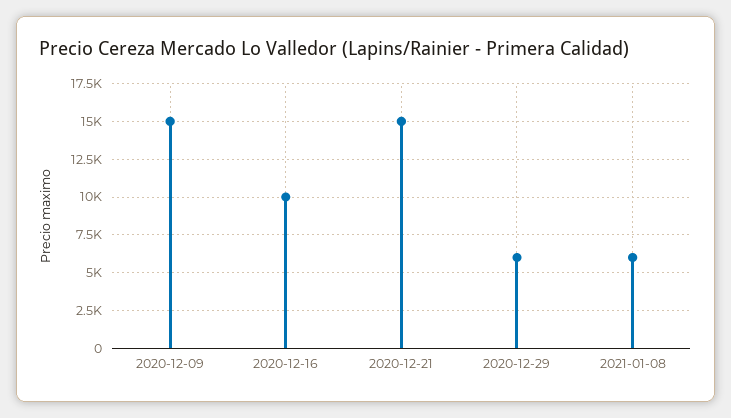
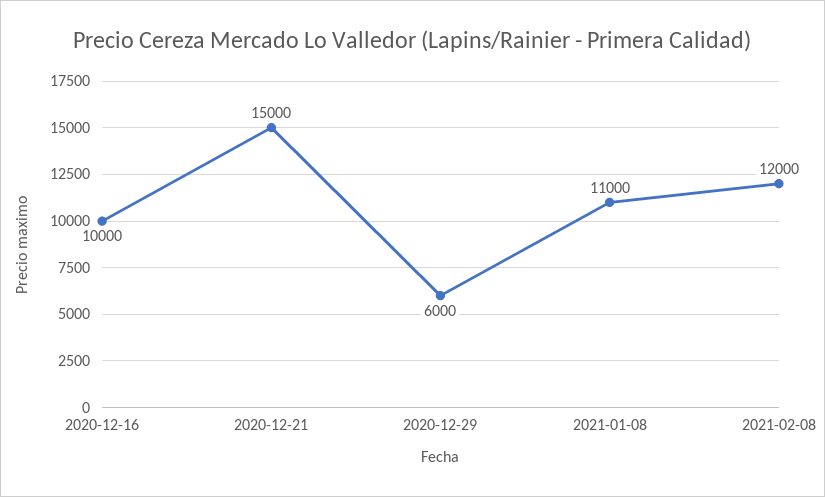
2020-12-09: 15000 -> none
2021-01-08: 6000 -> 11000
2021-02-08: none -> 12000

